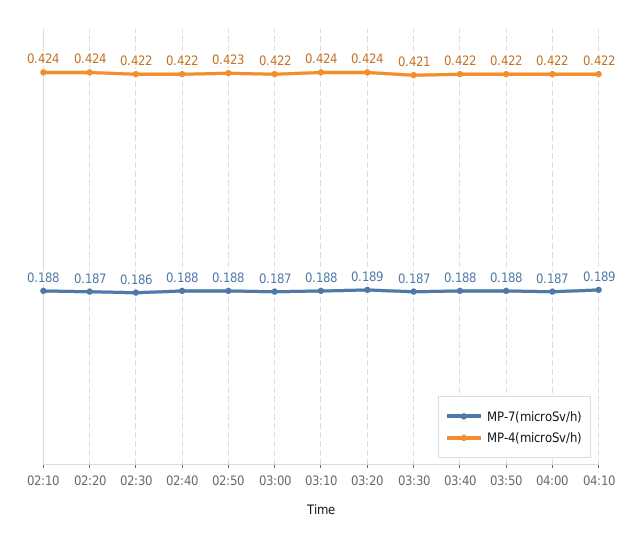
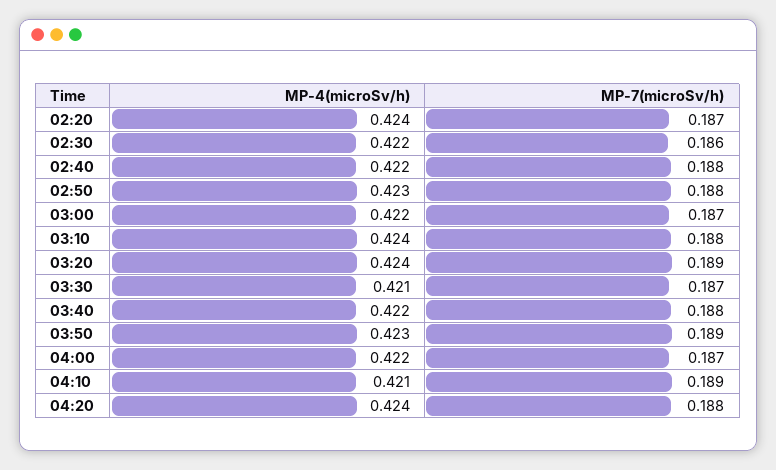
MP-7(microSv/h), 02:10: 0.188 -> none
MP-4(microSv/h), 02:10: 0.424 -> none
MP-7(microSv/h), 03:50: 0.188 -> 0.189
MP-4(microSv/h), 03:50: 0.422 -> 0.423
MP-4(microSv/h), 04:10: 0.422 -> 0.421
MP-4(microSv/h), 04:20: none -> 0.424
MP-7(microSv/h), 04:20: none -> 0.188

